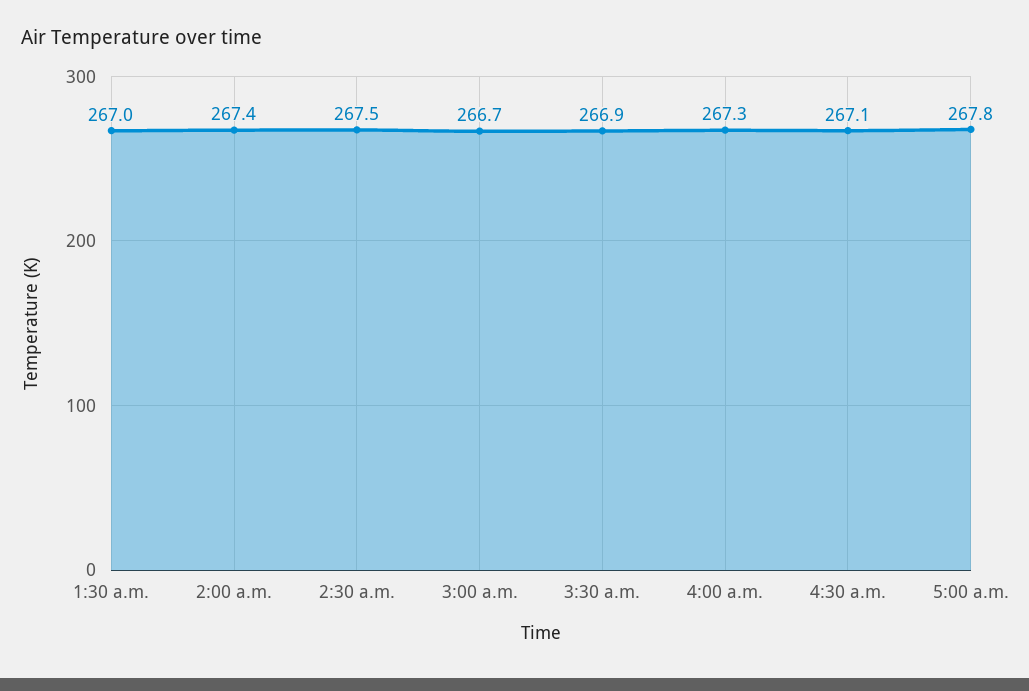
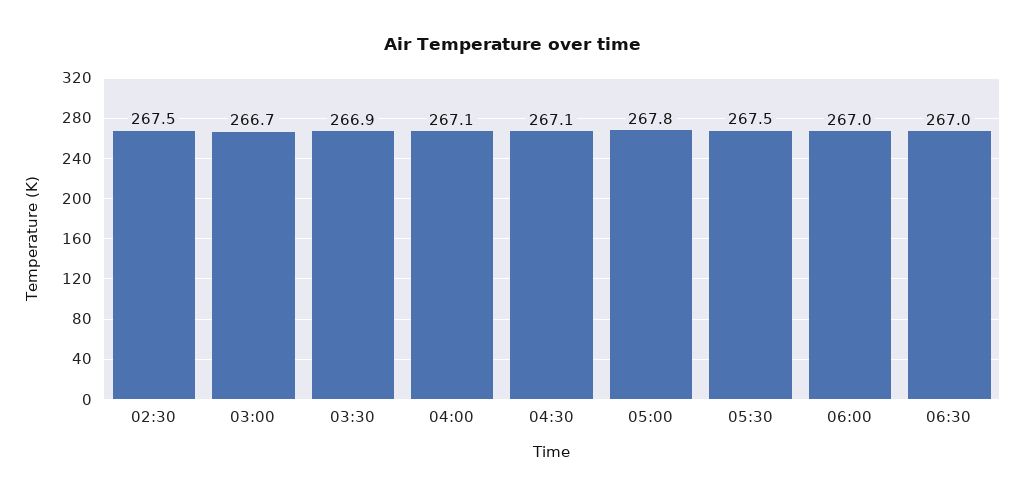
1:30 a.m.: 267 -> none
2:00 a.m.: 267.4 -> none
4:00 a.m.: 267.3 -> 267.1
05:30: none -> 267.5
06:00: none -> 267
06:30: none -> 267

